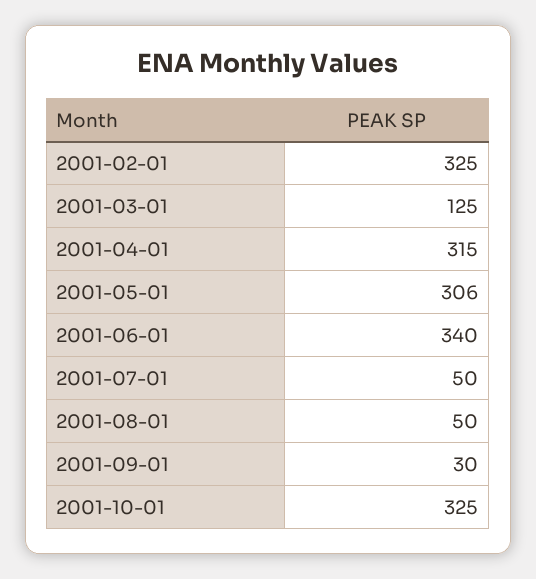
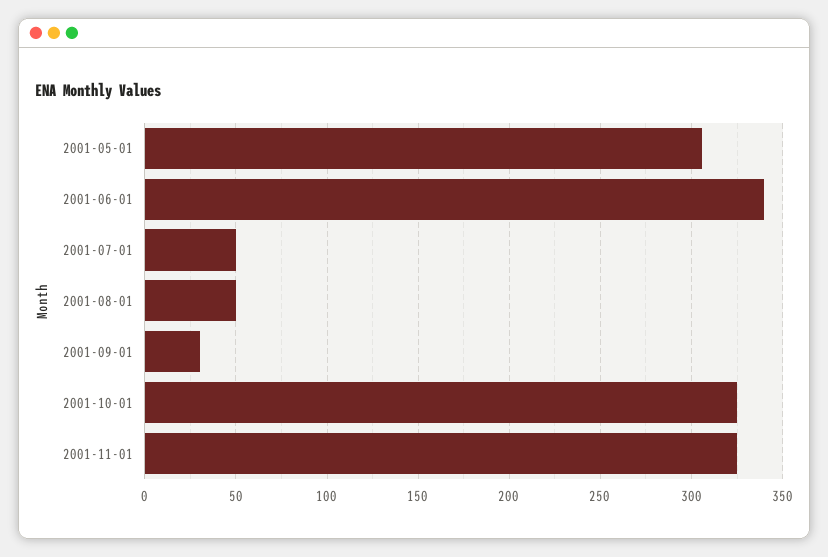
2001-02-01: 325 -> none
2001-03-01: 125 -> none
2001-04-01: 315 -> none
2001-11-01: none -> 325

